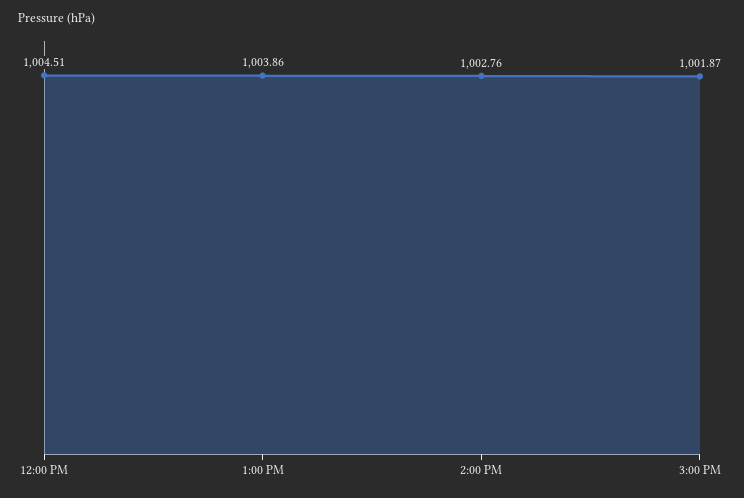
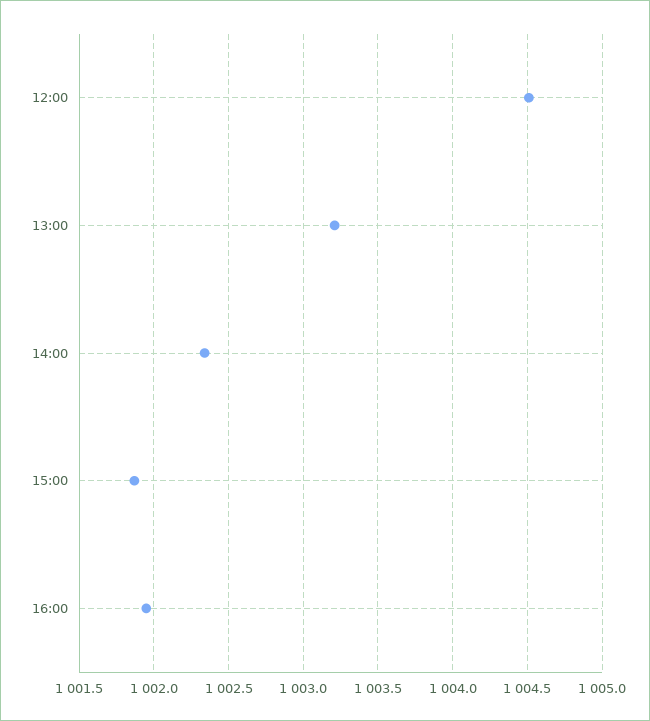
1:00 PM: 1003.86 -> 1003.2
2:00 PM: 1002.76 -> 1002.35
16:00: none -> 1001.95

